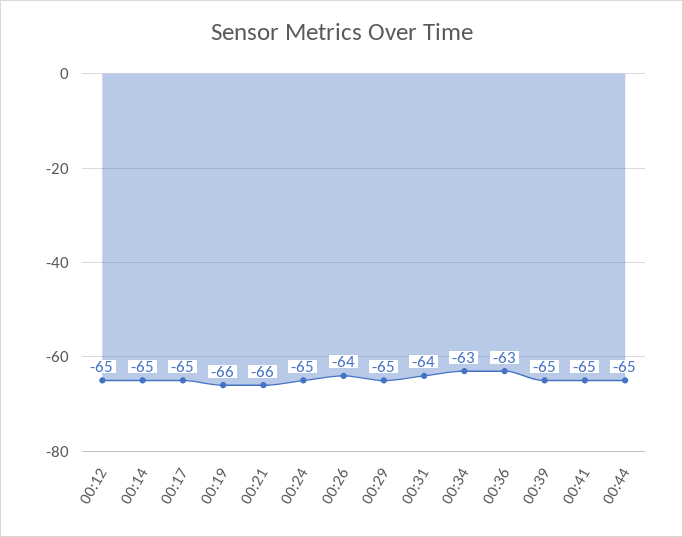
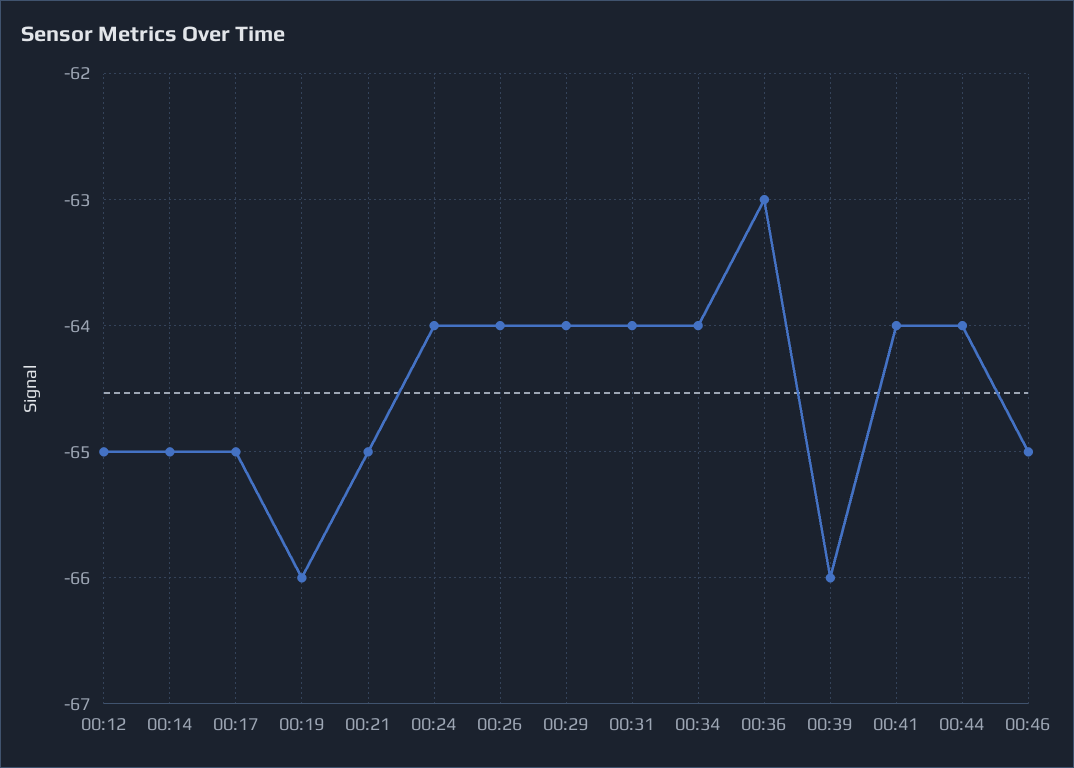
00:21: -66 -> -65
00:24: -65 -> -64
00:29: -65 -> -64
00:34: -63 -> -64
00:39: -65 -> -66
00:41: -65 -> -64
00:44: -65 -> -64
00:46: none -> -65

